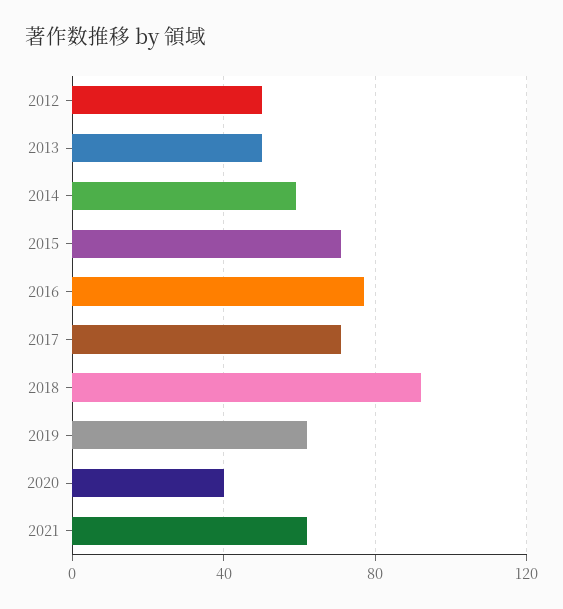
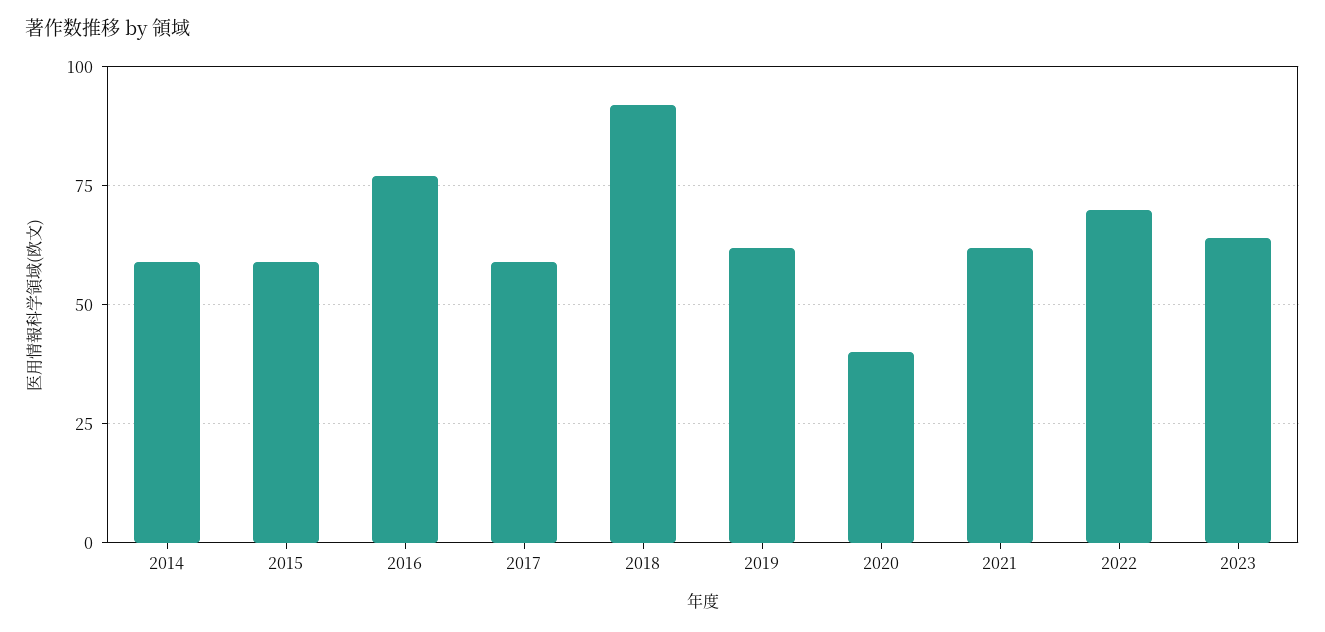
2012: 50 -> none
2013: 50 -> none
2015: 70 -> 60
2017: 70 -> 60
2022: none -> 70
2023: none -> 65

